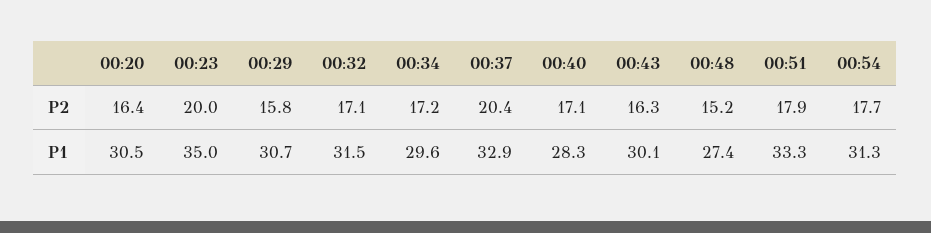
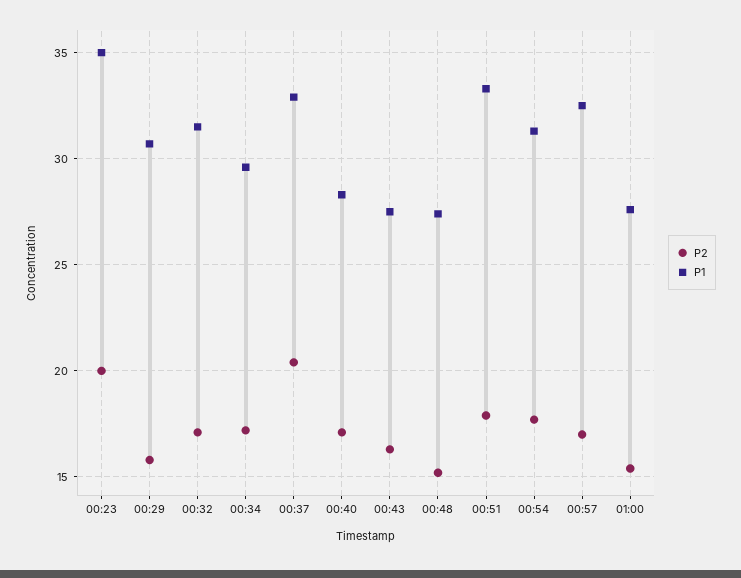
P2, 00:20: 16.4 -> none
P1, 00:20: 30.5 -> none
P1, 00:43: 30.1 -> 27.5
P2, 00:57: none -> 17
P1, 00:57: none -> 32.5
P2, 01:00: none -> 15.5
P1, 01:00: none -> 27.5

